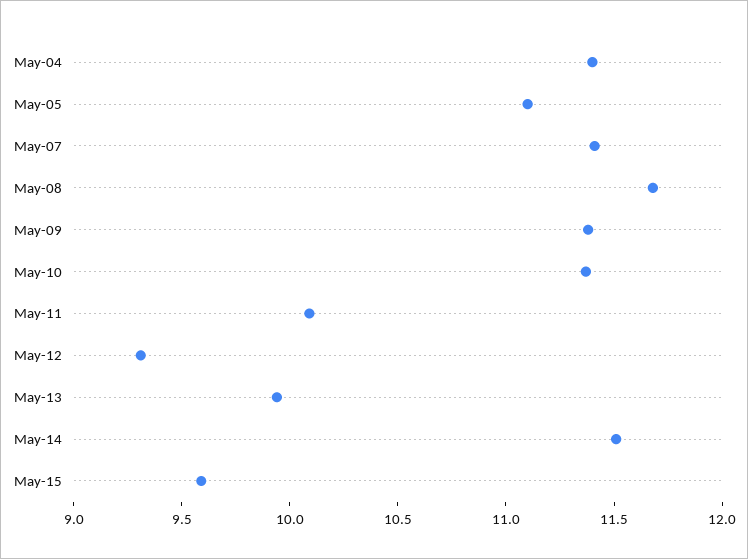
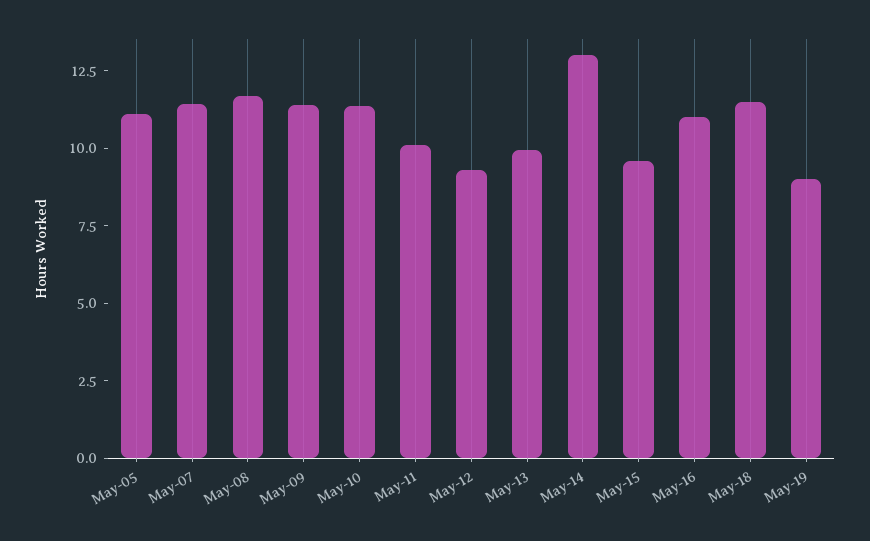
May-04: 11.4 -> none
May-14: 11.5 -> 13
May-16: none -> 11
May-18: none -> 11.5
May-19: none -> 9

